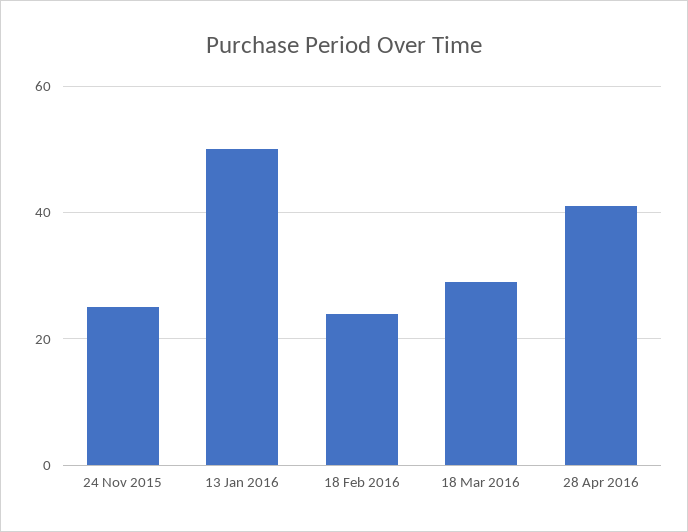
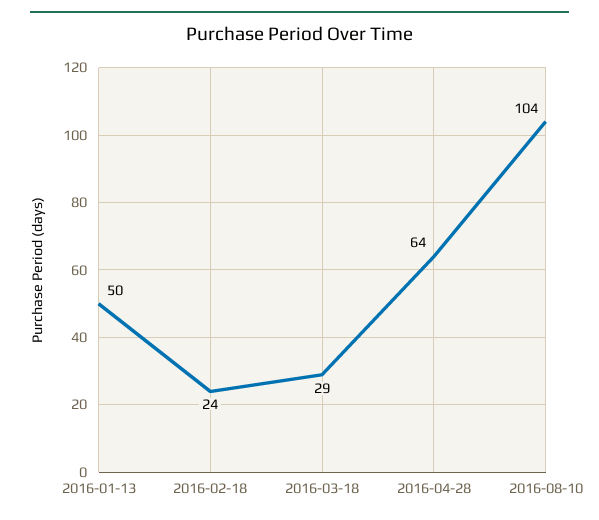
24 Nov 2015: 25 -> none
28 Apr 2016: 40 -> 64
2016-08-10: none -> 104

